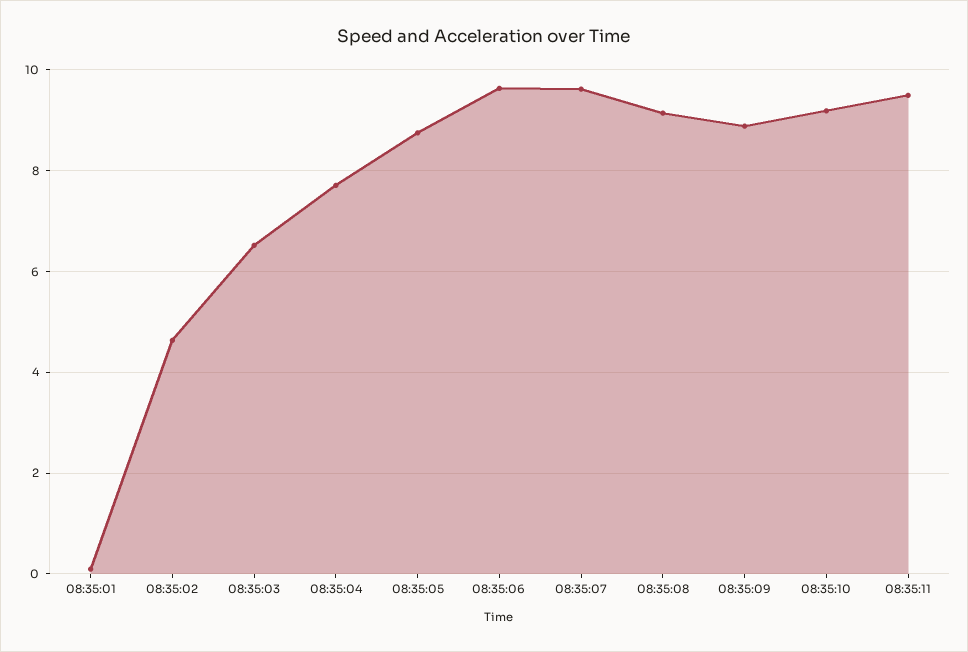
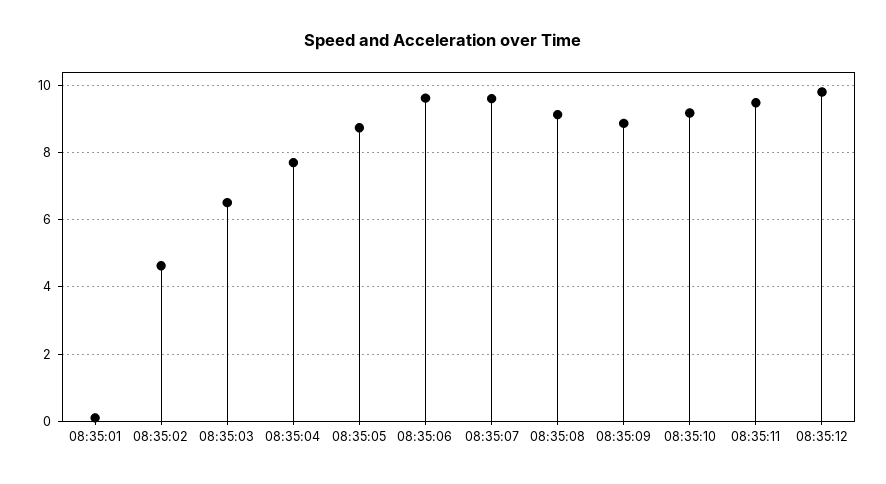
08:35:12: none -> 9.8

